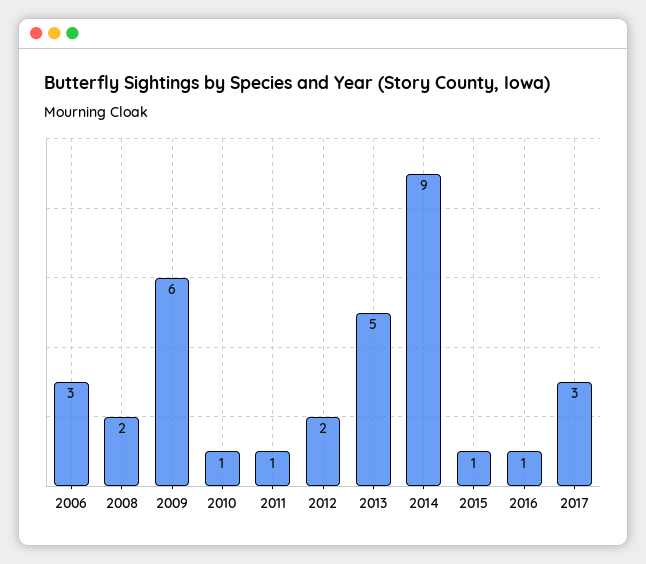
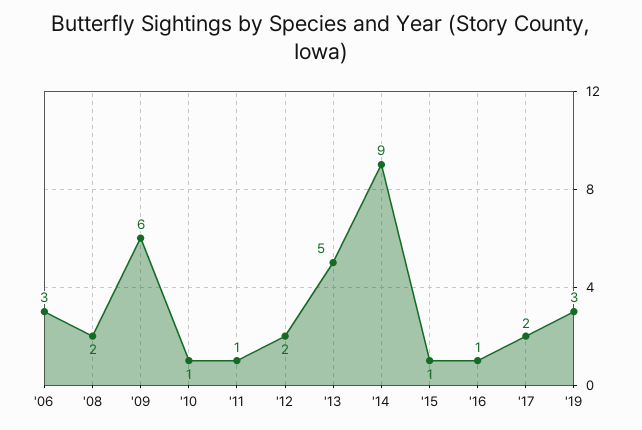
2017: 3 -> 2
'19: none -> 3

